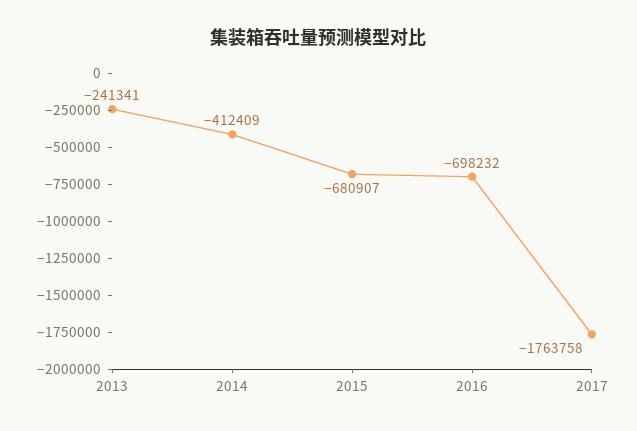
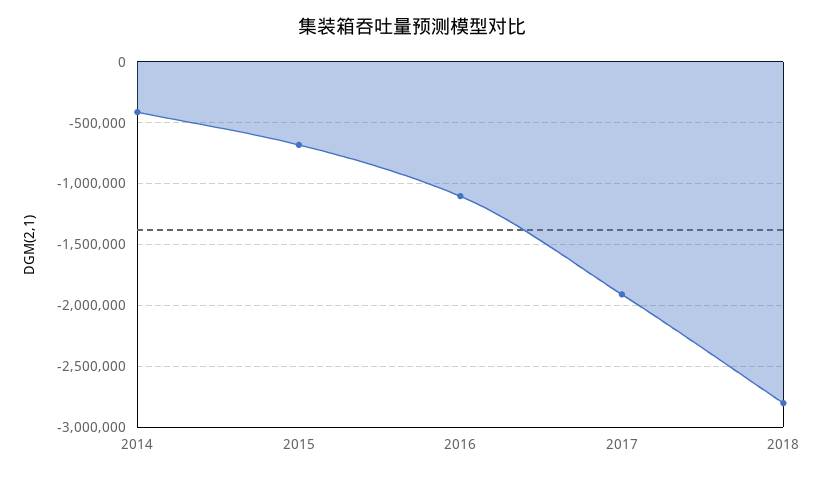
2013: -241341 -> none
2016: -698232 -> -1100000
2017: -1763758 -> -1900000
2018: none -> -2800000

